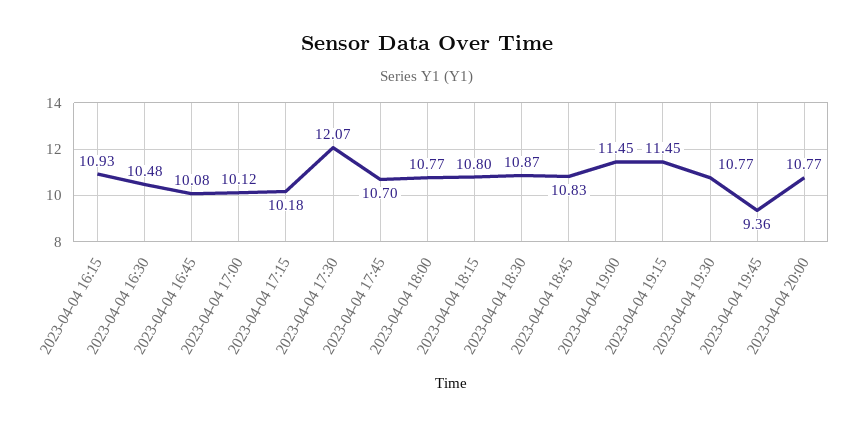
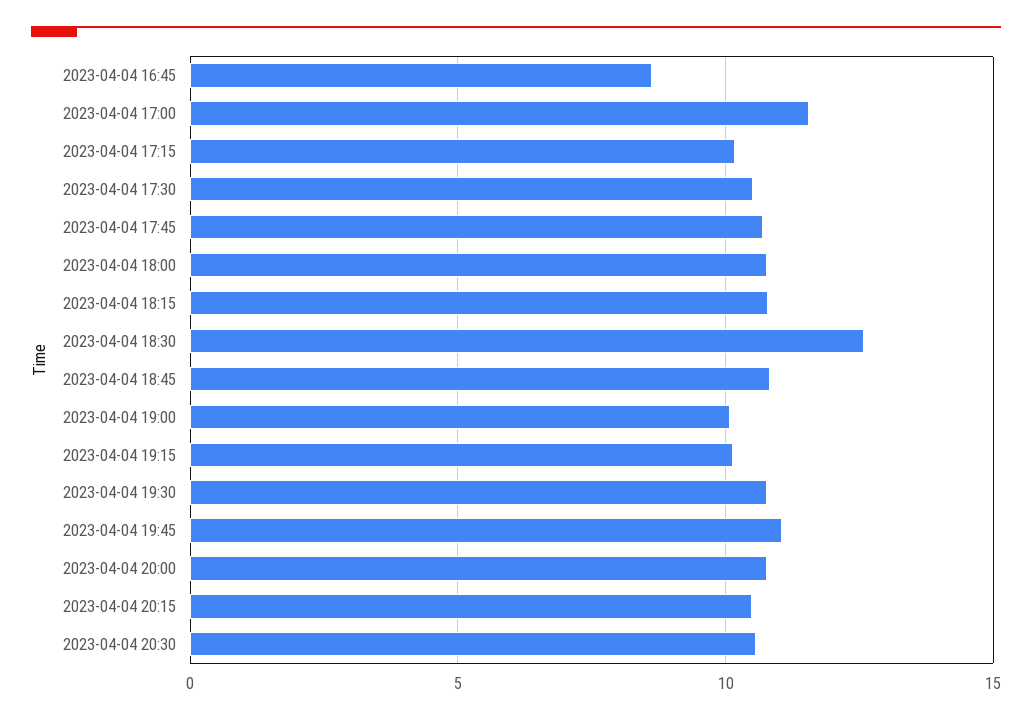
2023-04-04 16:15: 10.93 -> none
2023-04-04 16:30: 10.48 -> none
2023-04-04 16:45: 10.08 -> 8.5
2023-04-04 17:00: 10.12 -> 11.5
2023-04-04 17:30: 12.07 -> 10.5
2023-04-04 18:30: 10.87 -> 12.5
2023-04-04 19:00: 11.45 -> 10
2023-04-04 19:15: 11.45 -> 10
2023-04-04 19:45: 9.36 -> 11
2023-04-04 20:15: none -> 10.5
2023-04-04 20:30: none -> 10.5

